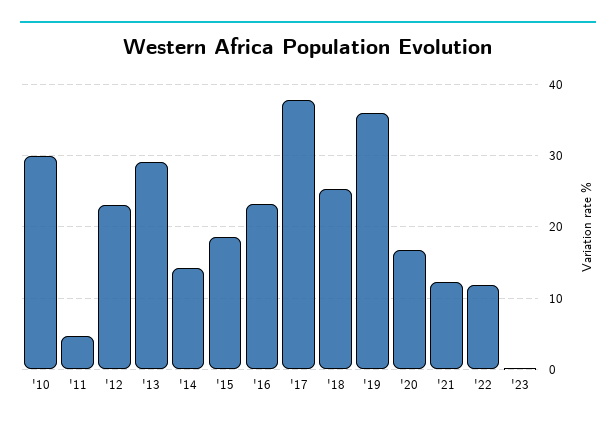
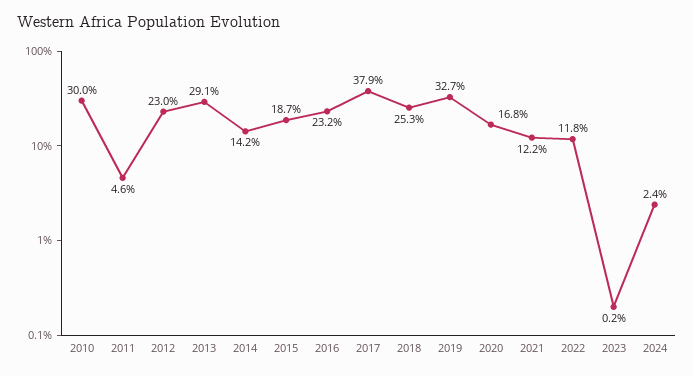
'19: 36 -> 32.7
2024: none -> 2.4

